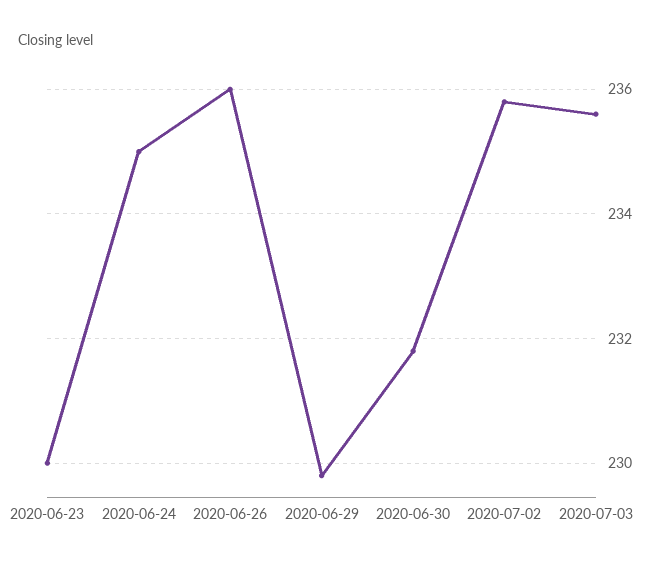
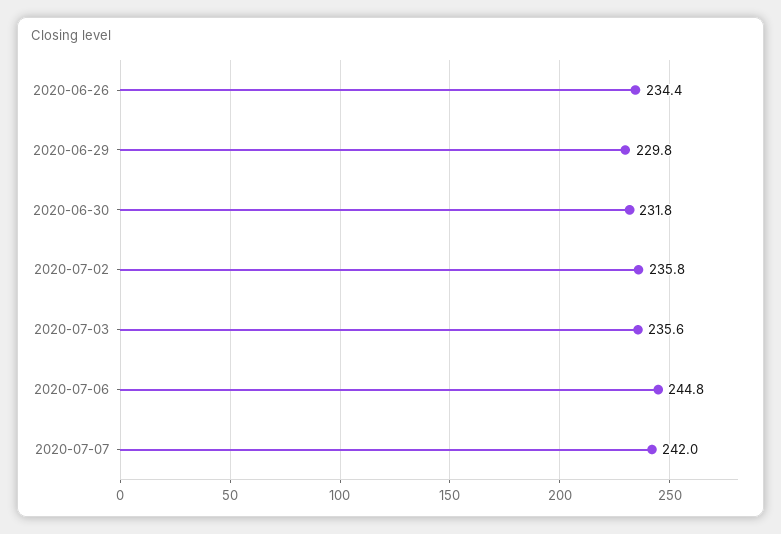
2020-06-23: 230 -> none
2020-06-24: 235 -> none
2020-06-26: 236 -> 234.4
2020-07-06: none -> 244.8
2020-07-07: none -> 242

